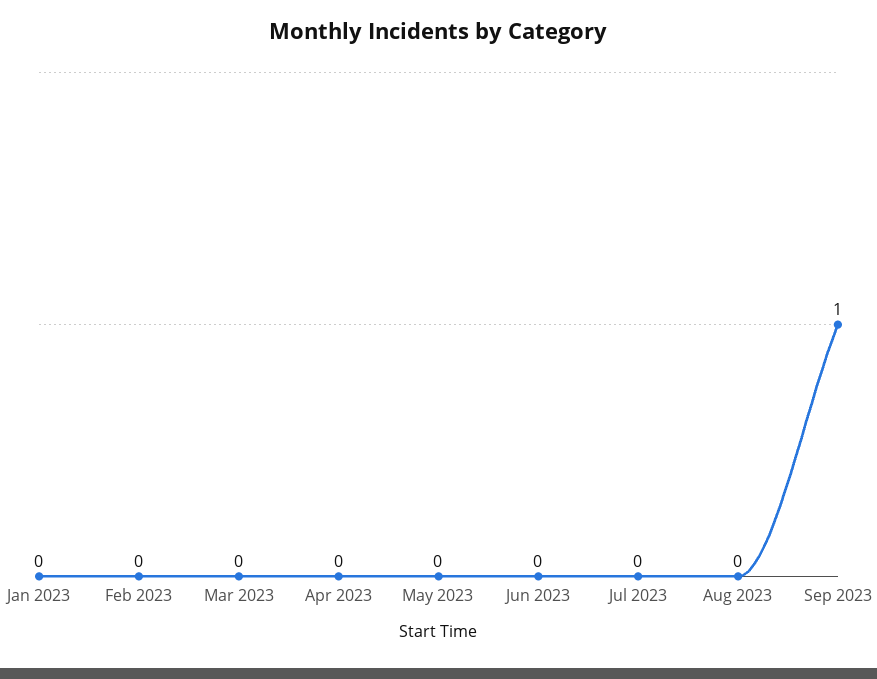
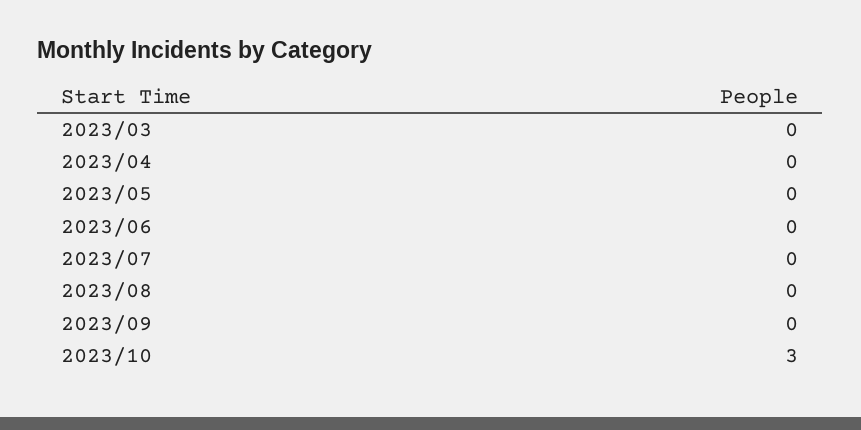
Jan 2023: 0 -> none
Feb 2023: 0 -> none
Sep 2023: 1 -> 0
2023/10: none -> 3

